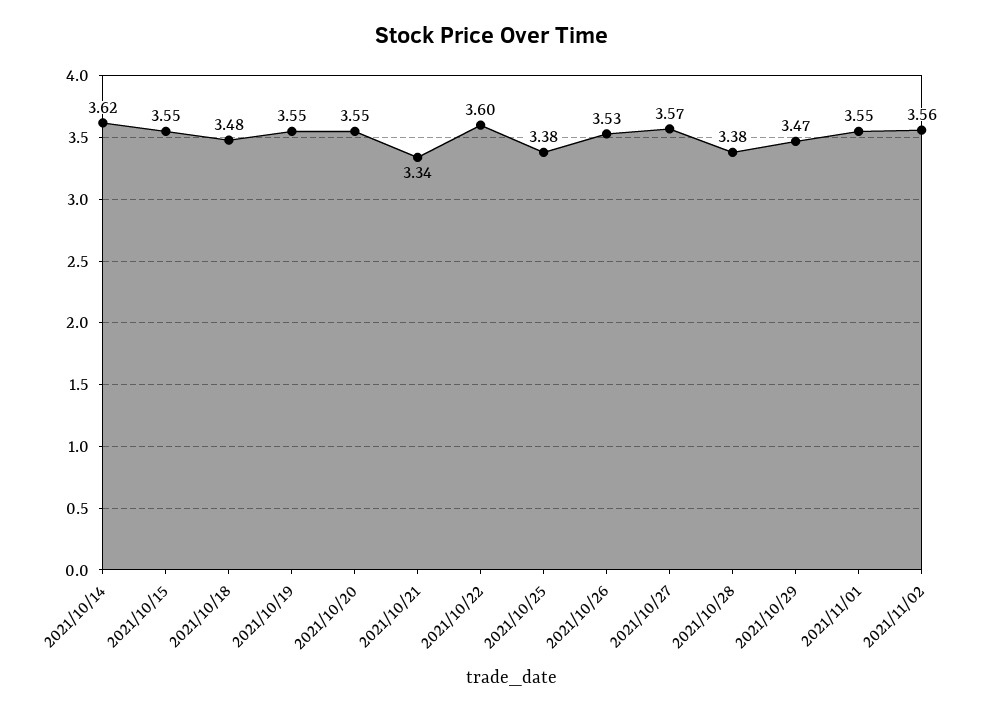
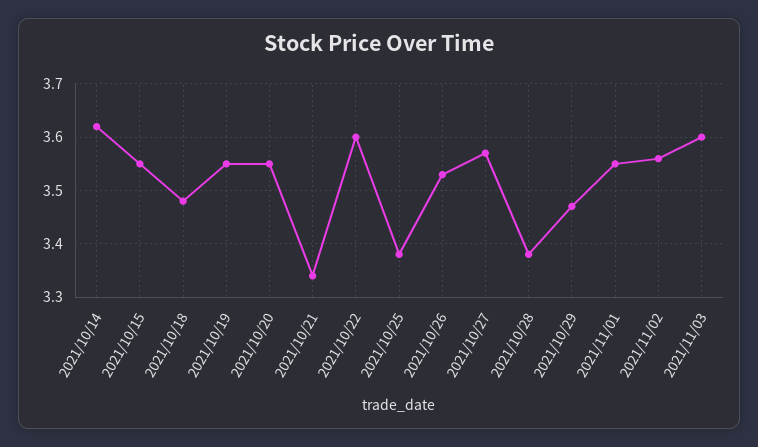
2021/11/03: none -> 3.6

